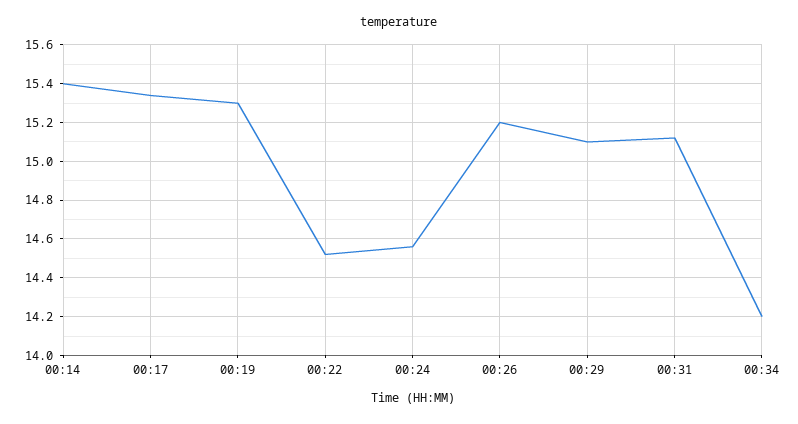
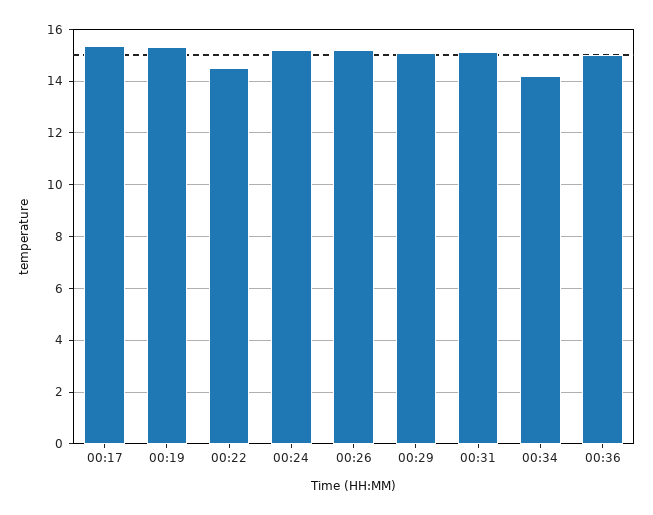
00:14: 15.4 -> none
00:24: 14.55 -> 15.25
00:36: none -> 15

